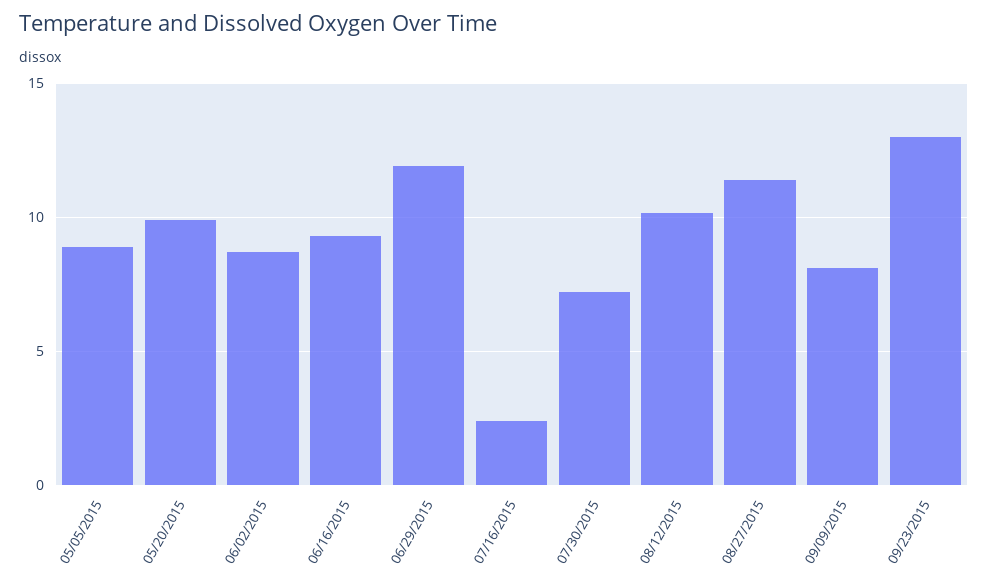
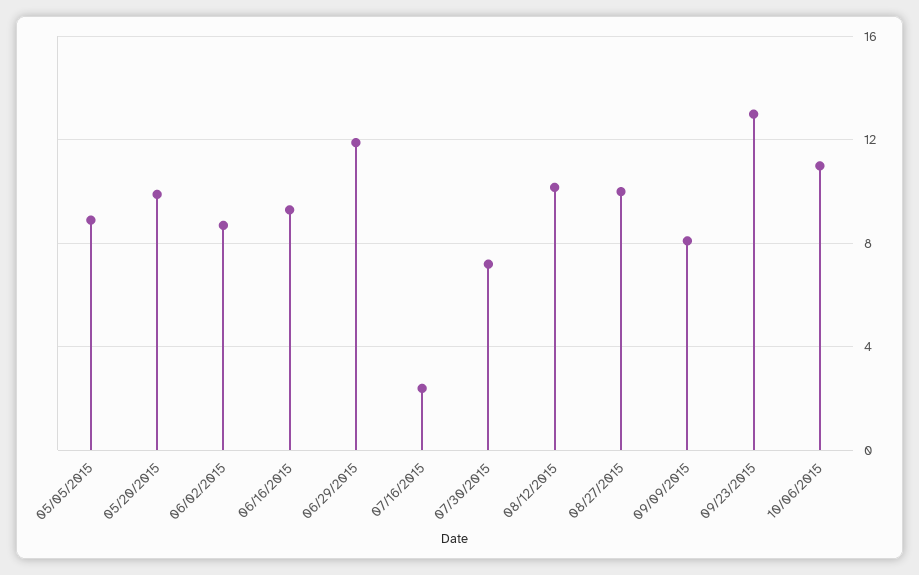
08/27/2015: 11.5 -> 10
10/06/2015: none -> 11

